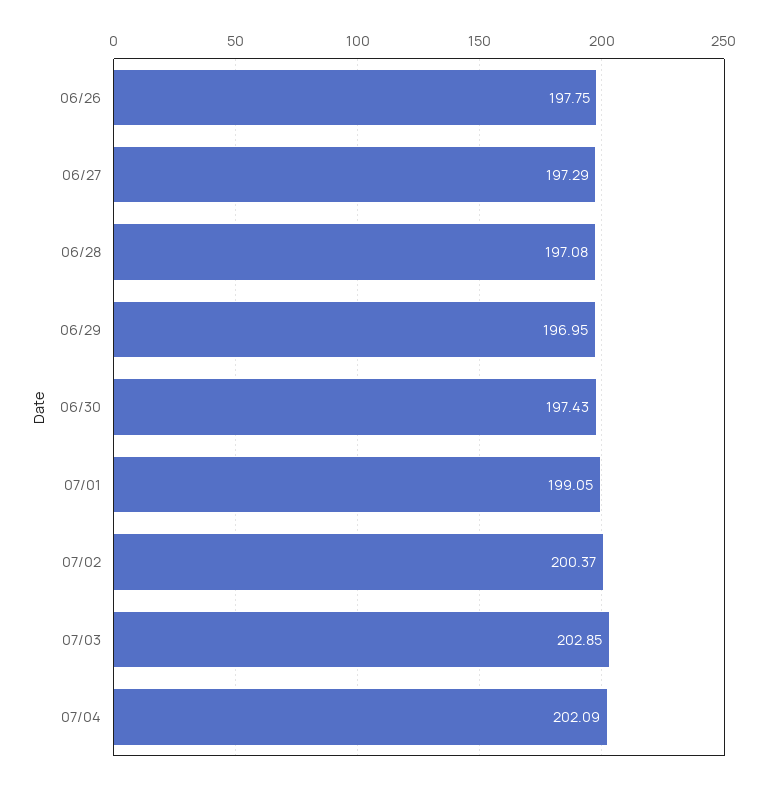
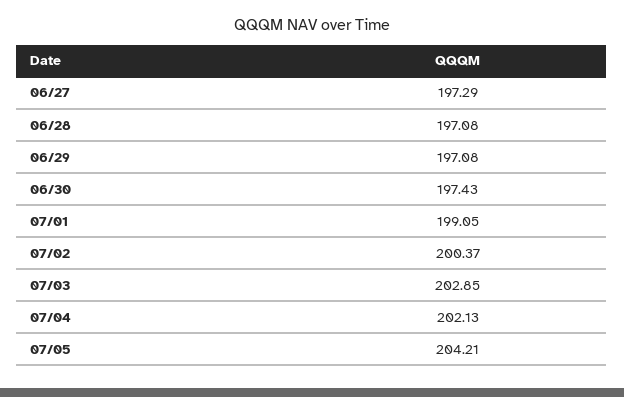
06/26: 197.75 -> none
06/29: 196.95 -> 197.08
07/04: 202.09 -> 202.13
07/05: none -> 204.21

